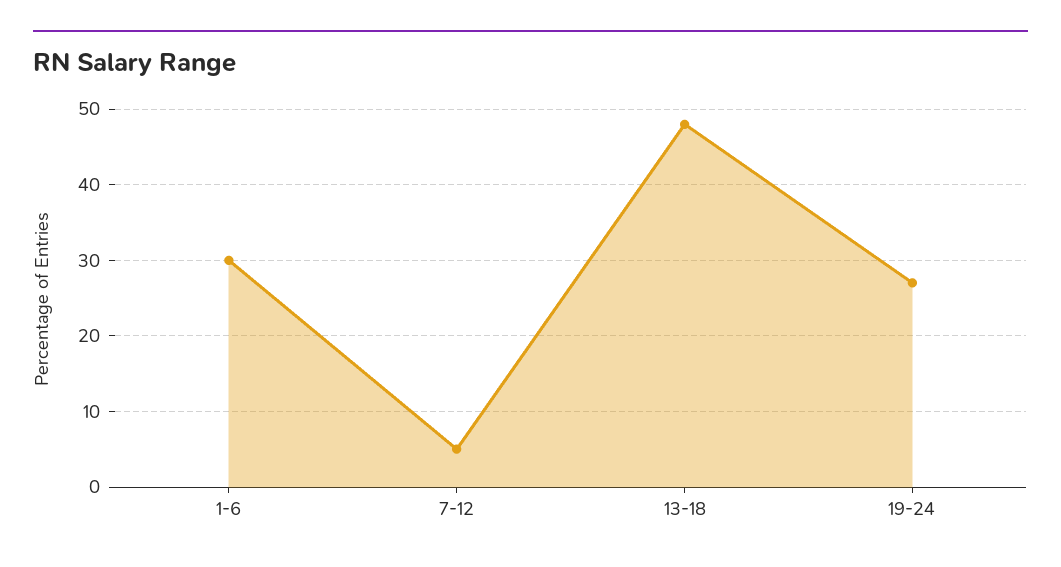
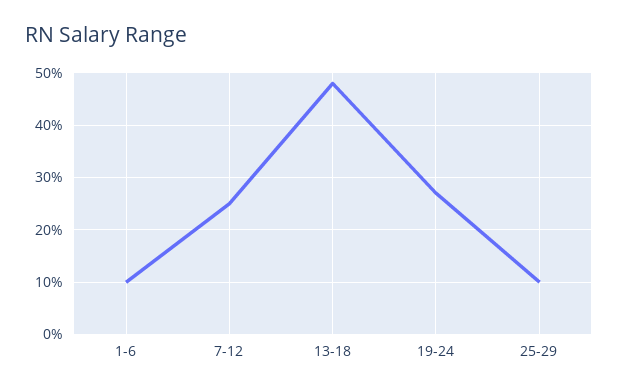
1-6: 30 -> 10
7-12: 5 -> 25
25-29: none -> 10

